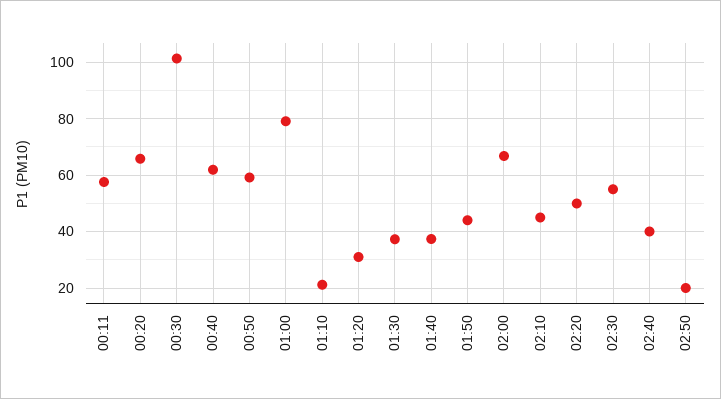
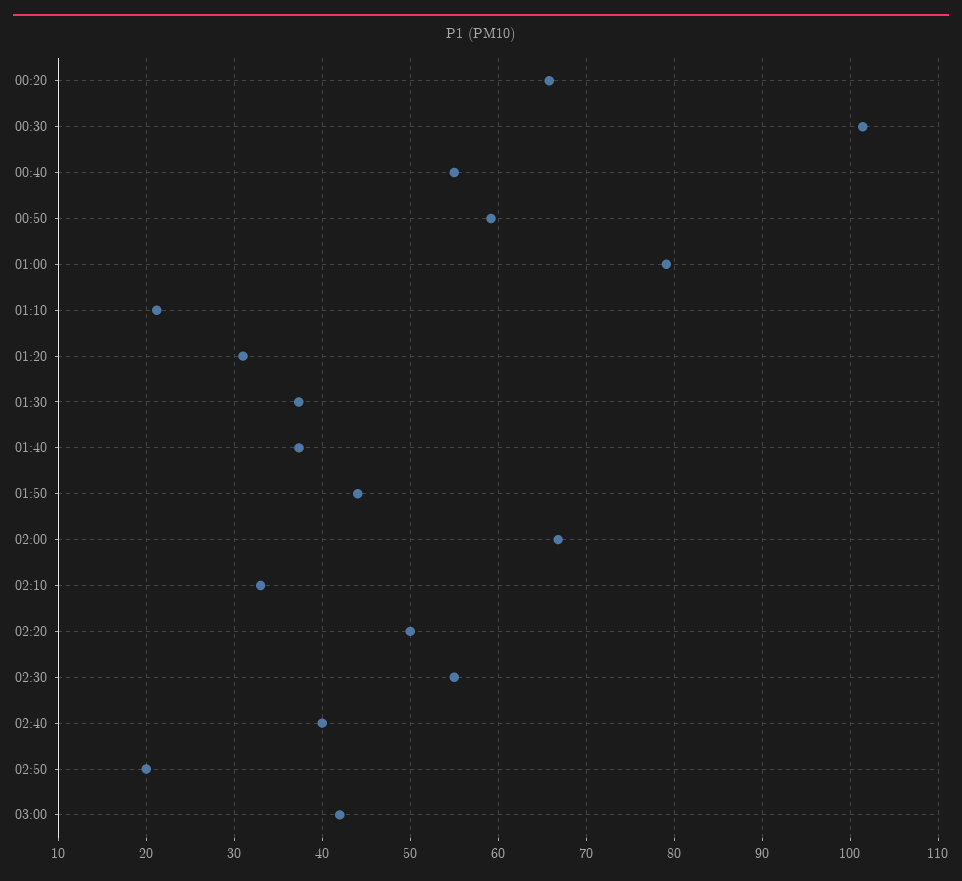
00:11: 57.5 -> none
00:40: 62.5 -> 55
02:10: 45 -> 33
03:00: none -> 42

